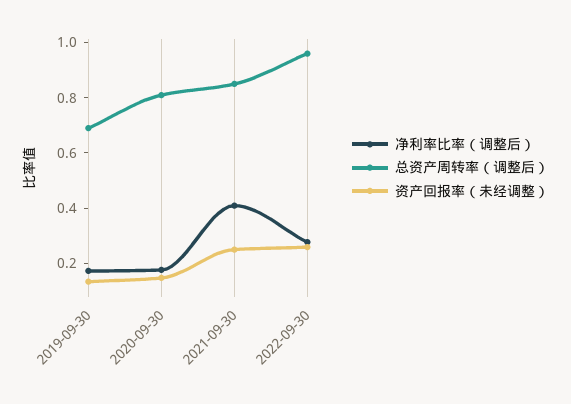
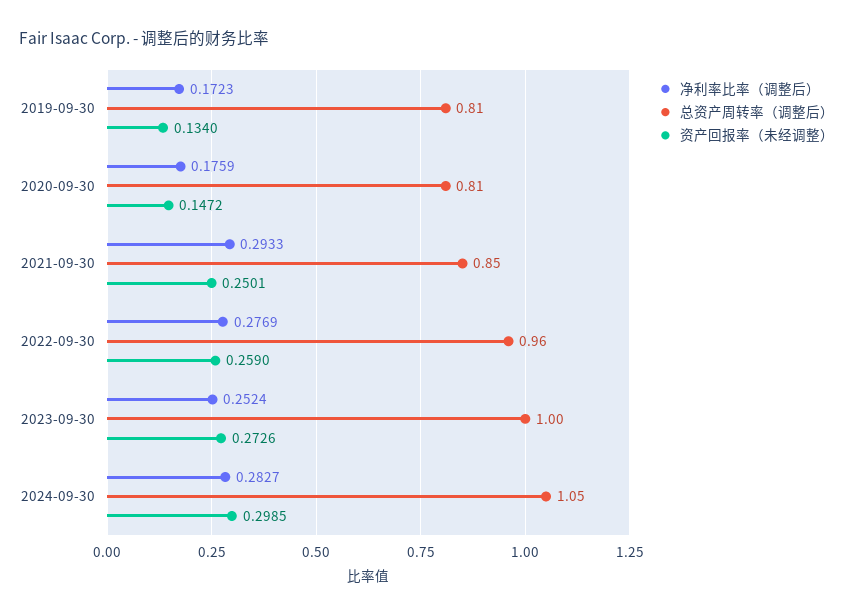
总资产周转率（调整后）, 2019-09-30: 0.7 -> 0.81
净利率比率（调整后）, 2021-09-30: 0.4 -> 0.2933
净利率比率（调整后）, 2023-09-30: none -> 0.2524
总资产周转率（调整后）, 2023-09-30: none -> 1
资产回报率（未经调整）, 2023-09-30: none -> 0.2726
净利率比率（调整后）, 2024-09-30: none -> 0.2827
总资产周转率（调整后）, 2024-09-30: none -> 1.05
资产回报率（未经调整）, 2024-09-30: none -> 0.2985

